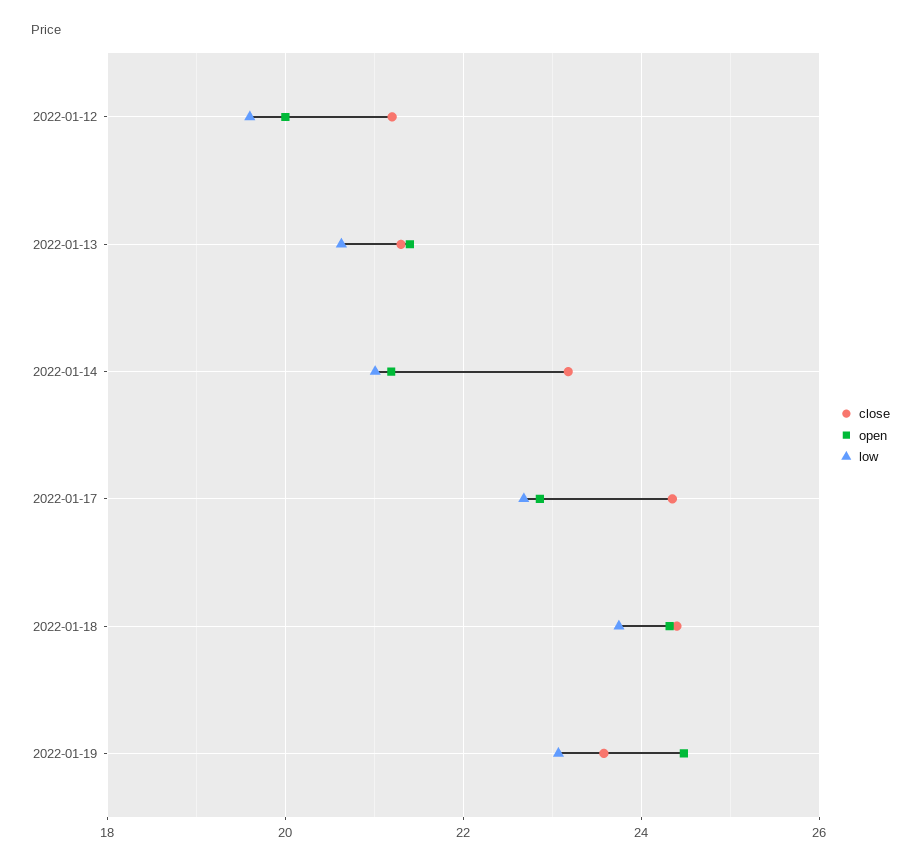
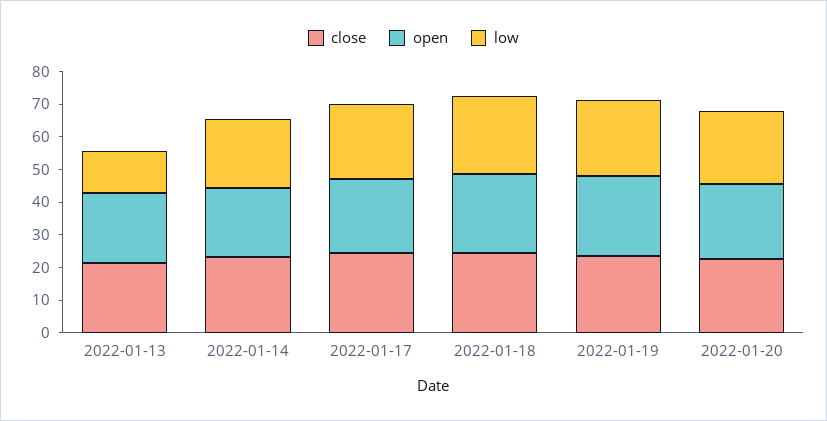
close, 2022-01-12: 21.2 -> none
open, 2022-01-12: 20 -> none
low, 2022-01-12: 19.6 -> none
low, 2022-01-13: 20.6 -> 12.5
close, 2022-01-20: none -> 22.5
open, 2022-01-20: none -> 22.5
low, 2022-01-20: none -> 22.5

